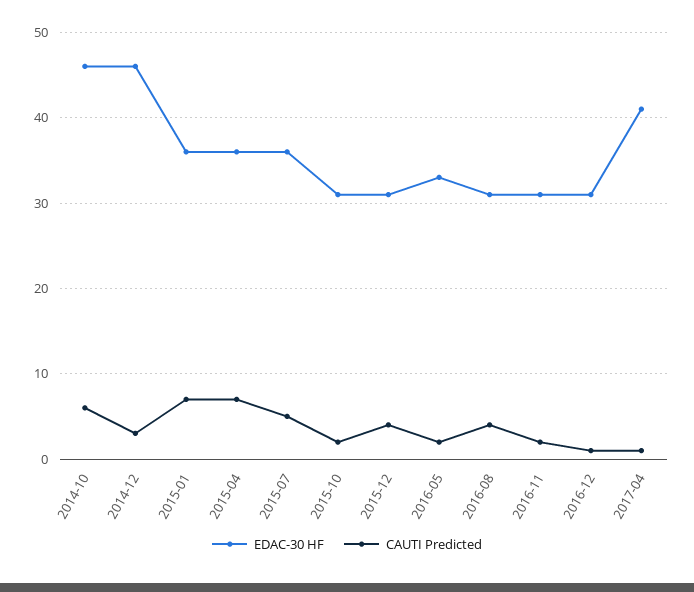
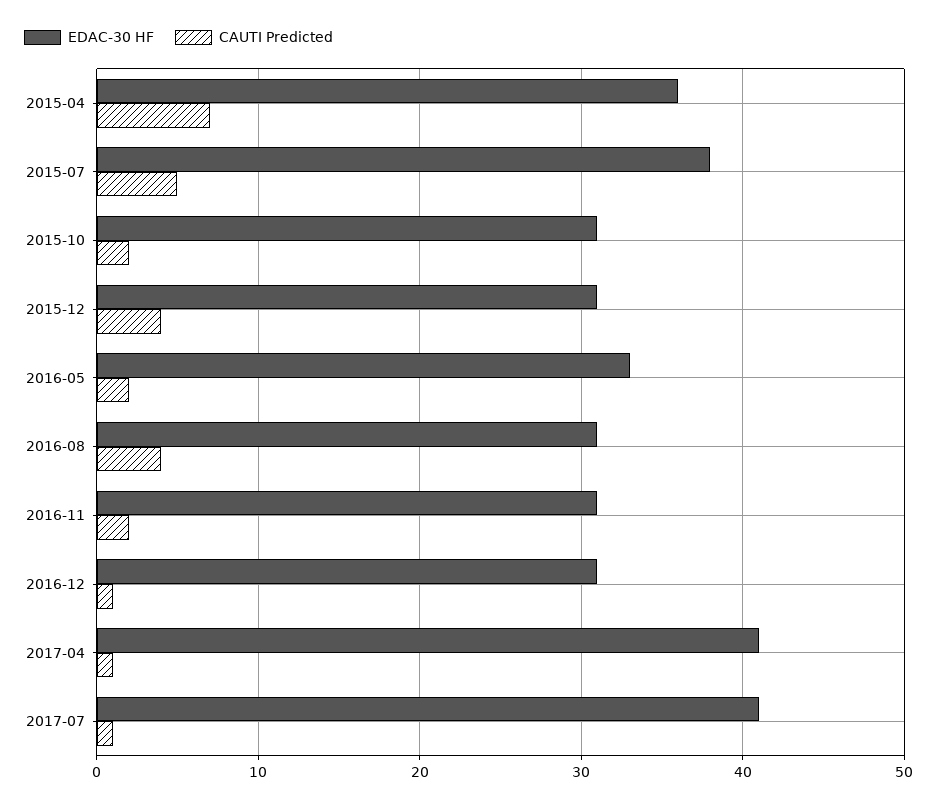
EDAC-30 HF, 2014-10: 46 -> none
CAUTI Predicted, 2014-10: 6 -> none
EDAC-30 HF, 2014-12: 46 -> none
CAUTI Predicted, 2014-12: 3 -> none
EDAC-30 HF, 2015-01: 36 -> none
CAUTI Predicted, 2015-01: 7 -> none
EDAC-30 HF, 2015-07: 36 -> 38
EDAC-30 HF, 2017-07: none -> 41
CAUTI Predicted, 2017-07: none -> 1

